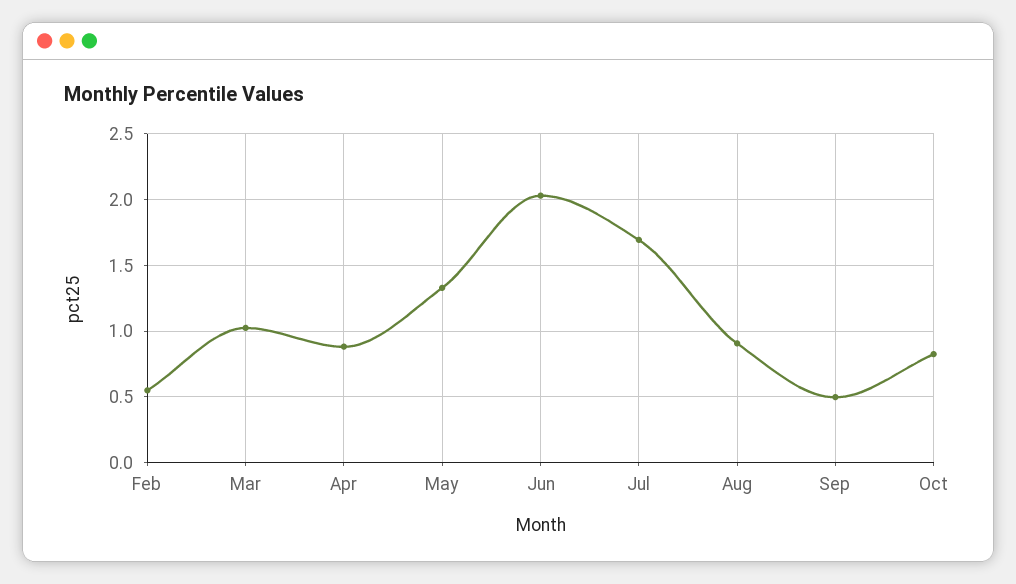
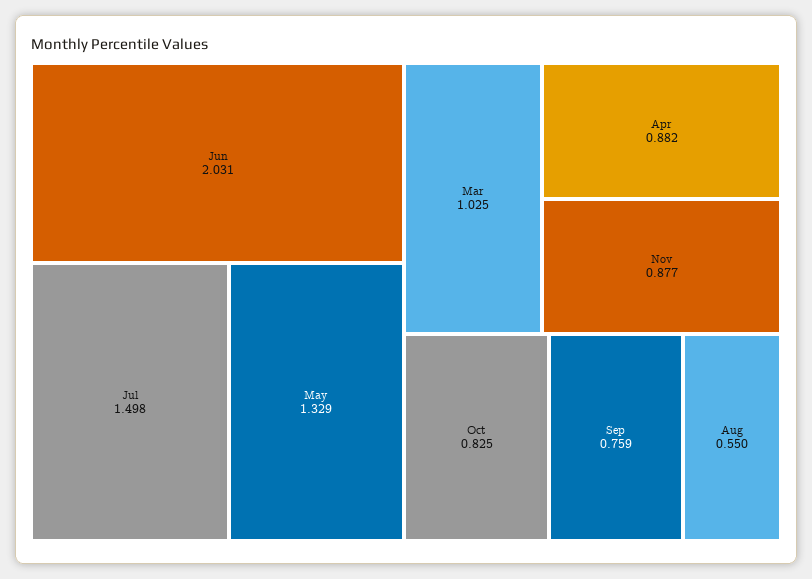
Feb: 0.55 -> none
Jul: 1.7 -> 1.498
Aug: 0.9 -> 0.55
Sep: 0.5 -> 0.759
Nov: none -> 0.877

